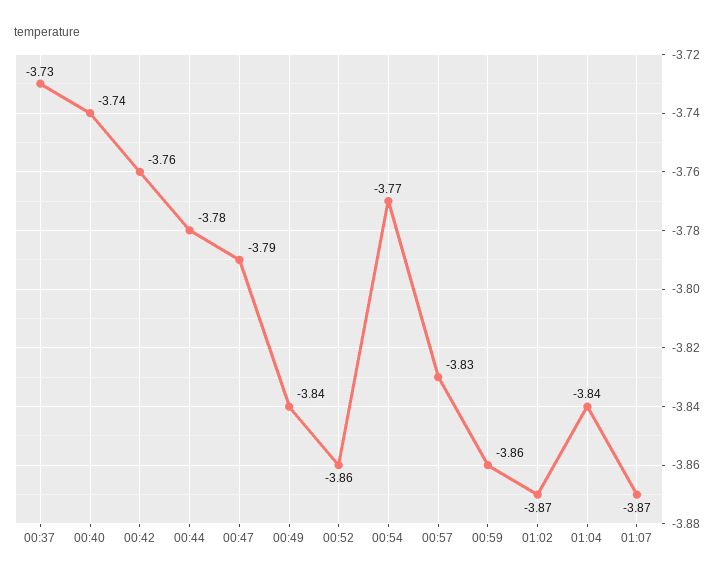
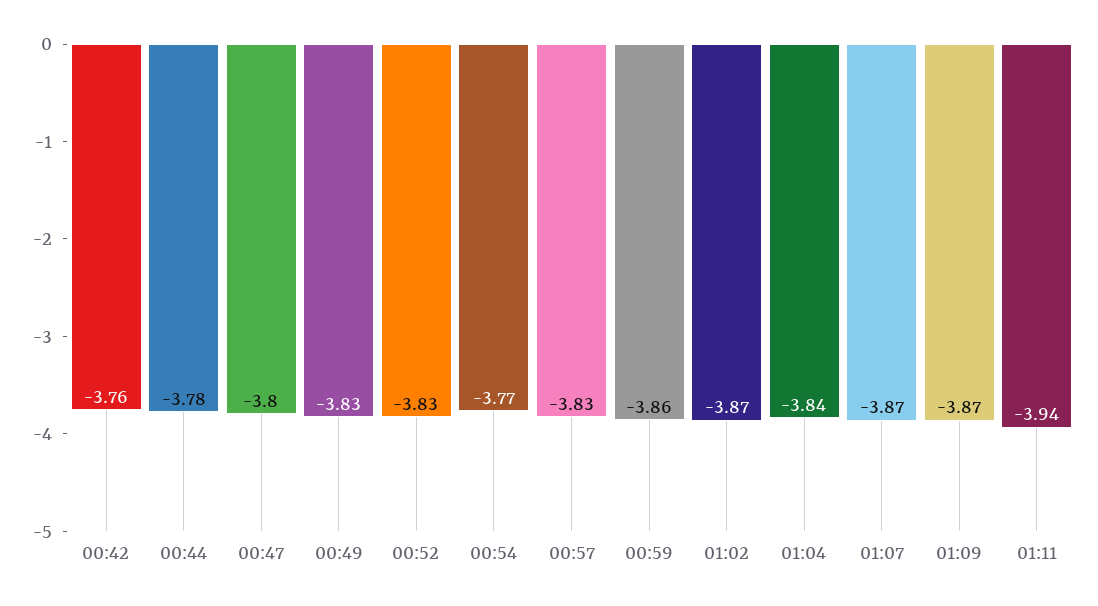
00:37: -3.73 -> none
00:40: -3.74 -> none
00:47: -3.79 -> -3.8
00:49: -3.84 -> -3.83
00:52: -3.86 -> -3.83
01:09: none -> -3.87
01:11: none -> -3.94

